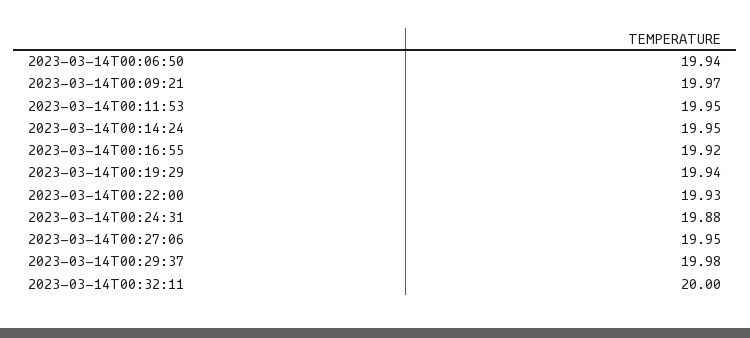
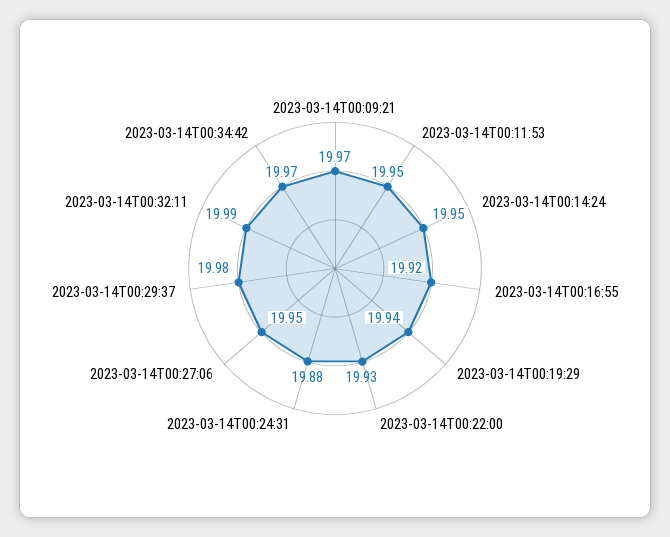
2023-03-14T00:06:50: 19.94 -> none
2023-03-14T00:32:11: 20 -> 19.99
2023-03-14T00:34:42: none -> 19.97

